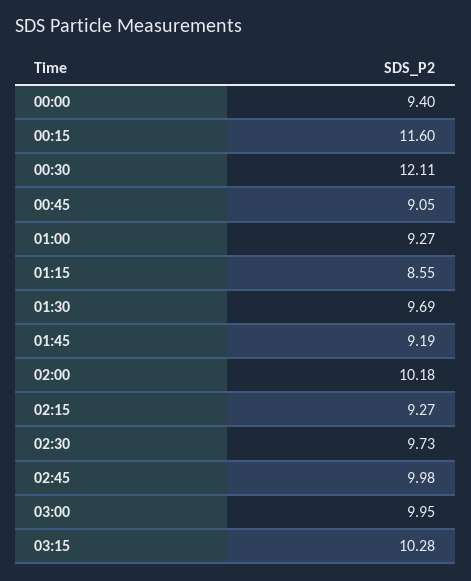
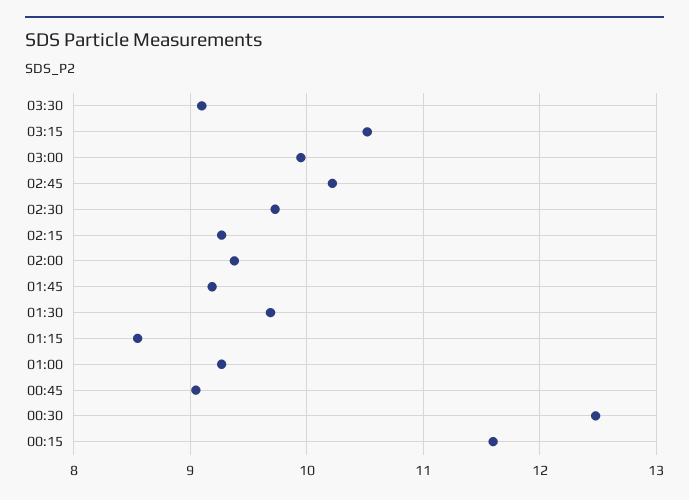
00:00: 9.4 -> none
00:30: 12.11 -> 12.5
02:00: 10.18 -> 9.4
02:45: 9.98 -> 10.2
03:15: 10.28 -> 10.5
03:30: none -> 9.1

